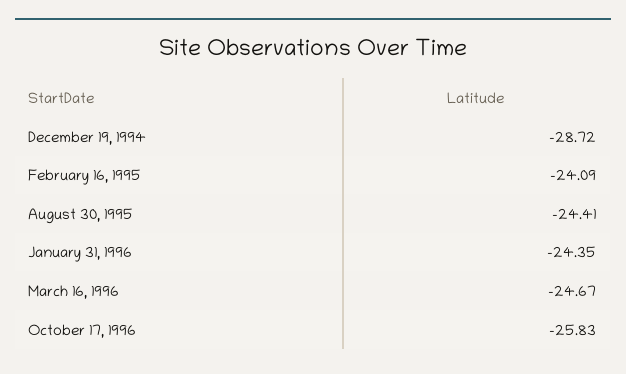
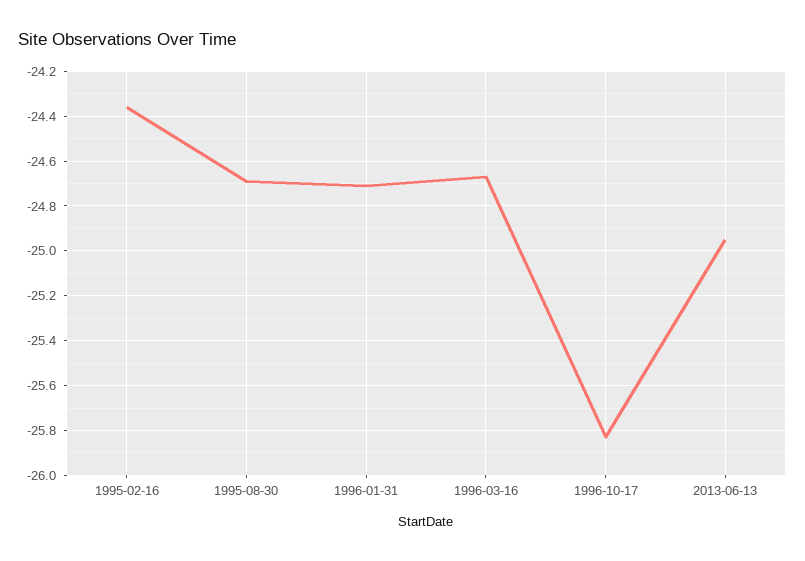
December 19, 1994: -28.72 -> none
February 16, 1995: -24.09 -> -24.35
August 30, 1995: -24.41 -> -24.7
January 31, 1996: -24.35 -> -24.7
2013-06-13: none -> -24.95

